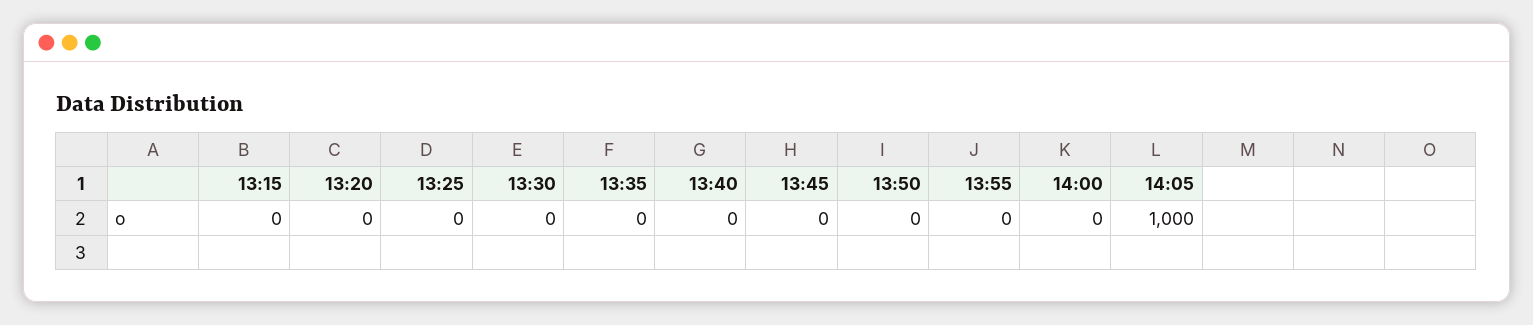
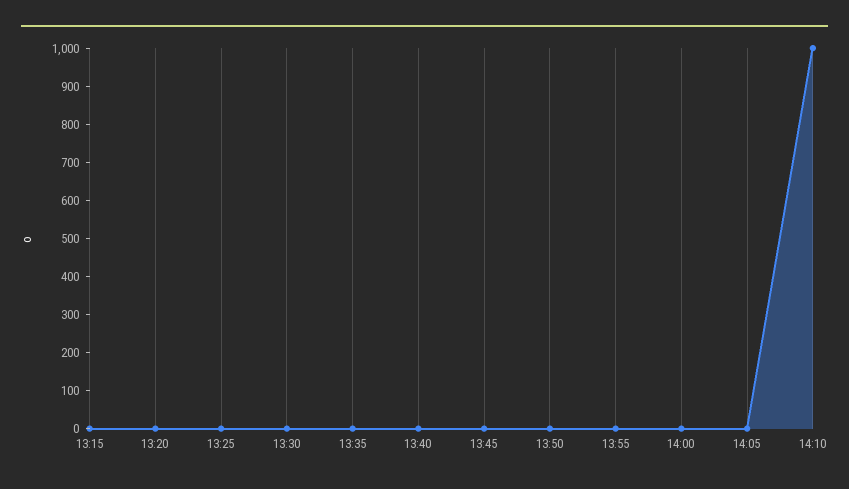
14:05: 1000 -> 0
14:10: none -> 1000

